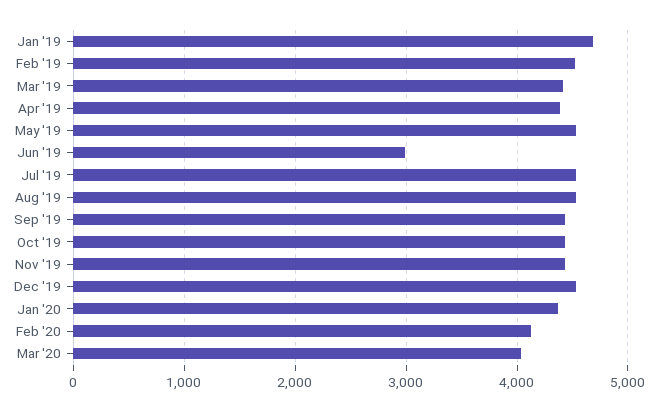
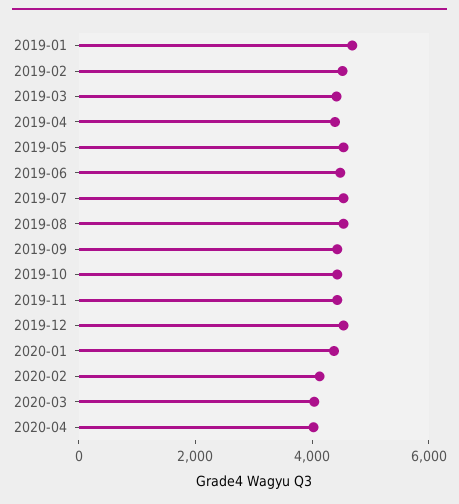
Jun '19: 3000 -> 4500
2020-04: none -> 4000

